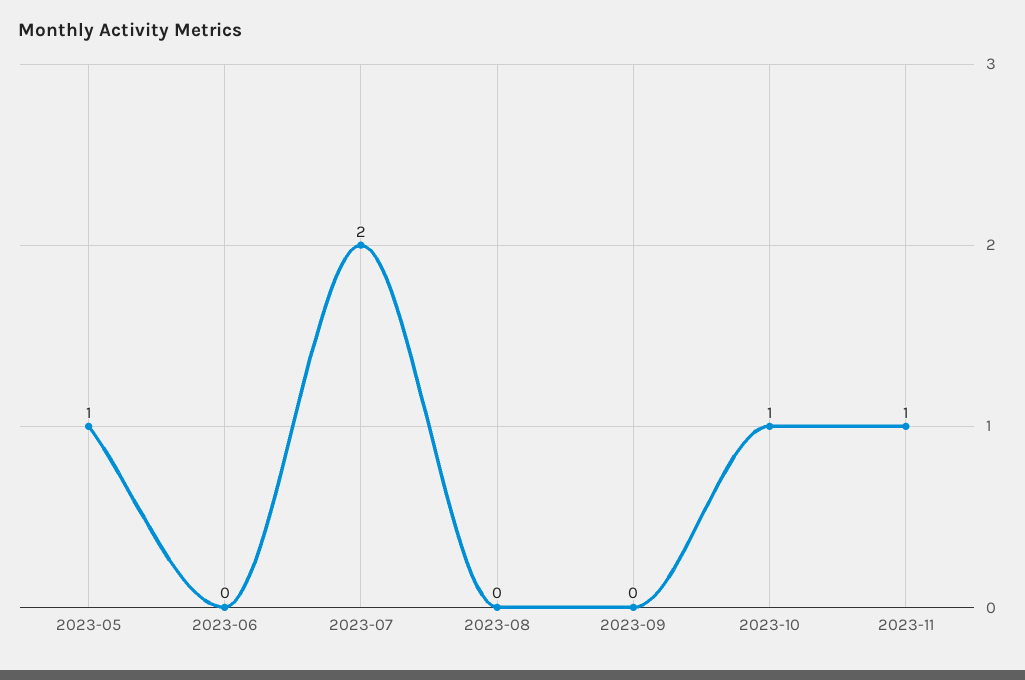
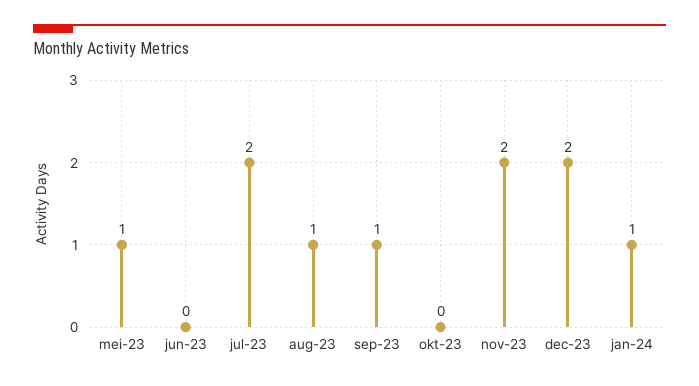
2023-08: 0 -> 1
2023-09: 0 -> 1
2023-10: 1 -> 0
2023-11: 1 -> 2
dec-23: none -> 2
jan-24: none -> 1

